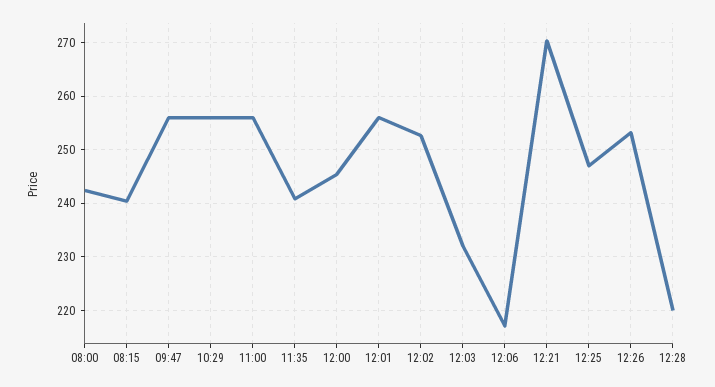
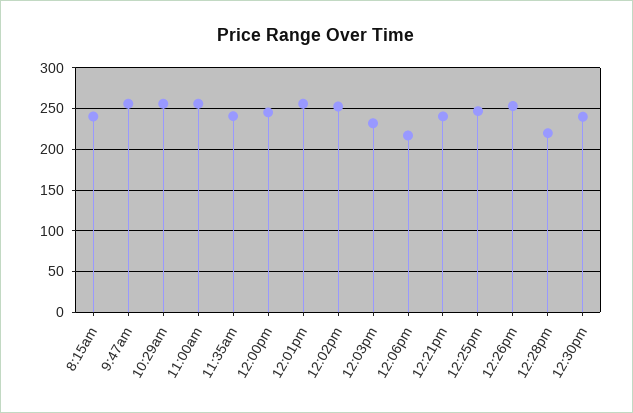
08:00: 242 -> none
12:21: 270 -> 240
12:30pm: none -> 240

